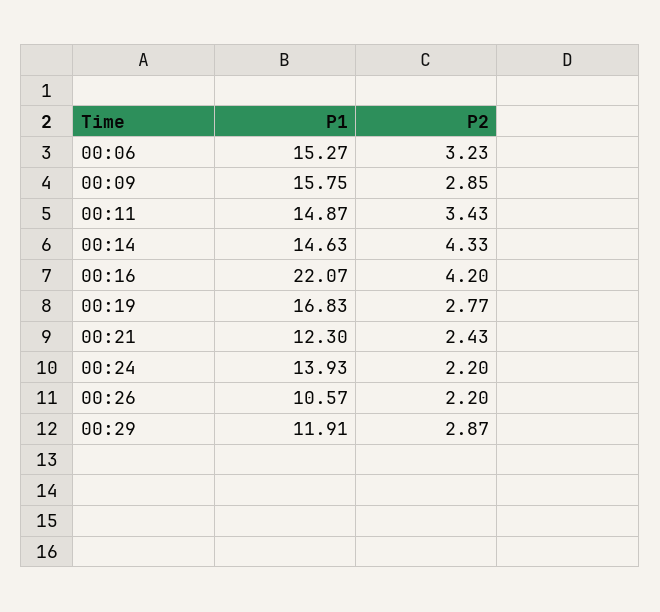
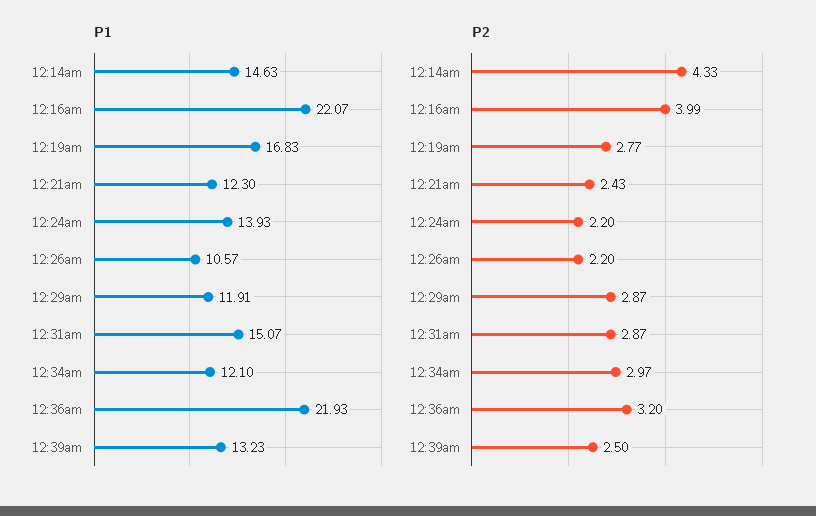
P1, 00:06: 15.27 -> none
P2, 00:06: 3.23 -> none
P1, 00:09: 15.75 -> none
P2, 00:09: 2.85 -> none
P1, 00:11: 14.87 -> none
P2, 00:11: 3.43 -> none
P2, 00:16: 4.2 -> 3.99
P1, 12:31am: none -> 15.07
P1, 12:34am: none -> 12.1
P1, 12:36am: none -> 21.93
P1, 12:39am: none -> 13.23
P2, 12:31am: none -> 2.87
P2, 12:34am: none -> 2.97
P2, 12:36am: none -> 3.2
P2, 12:39am: none -> 2.5

